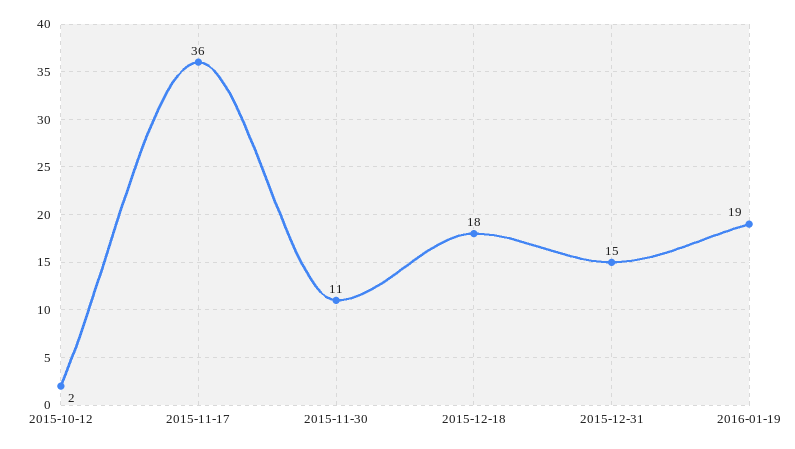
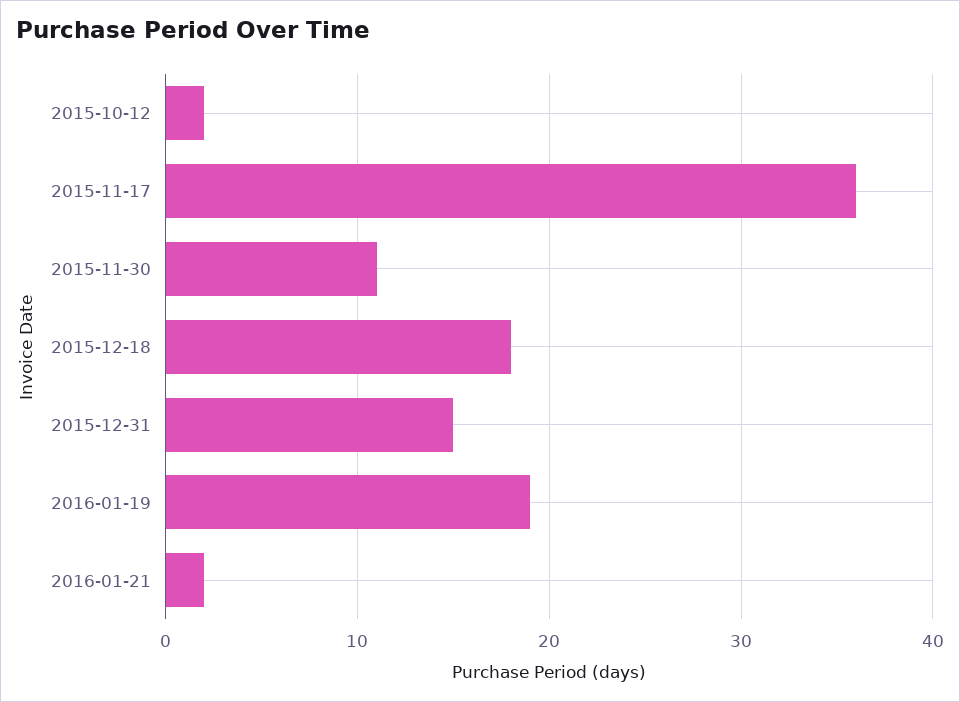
2016-01-21: none -> 2

